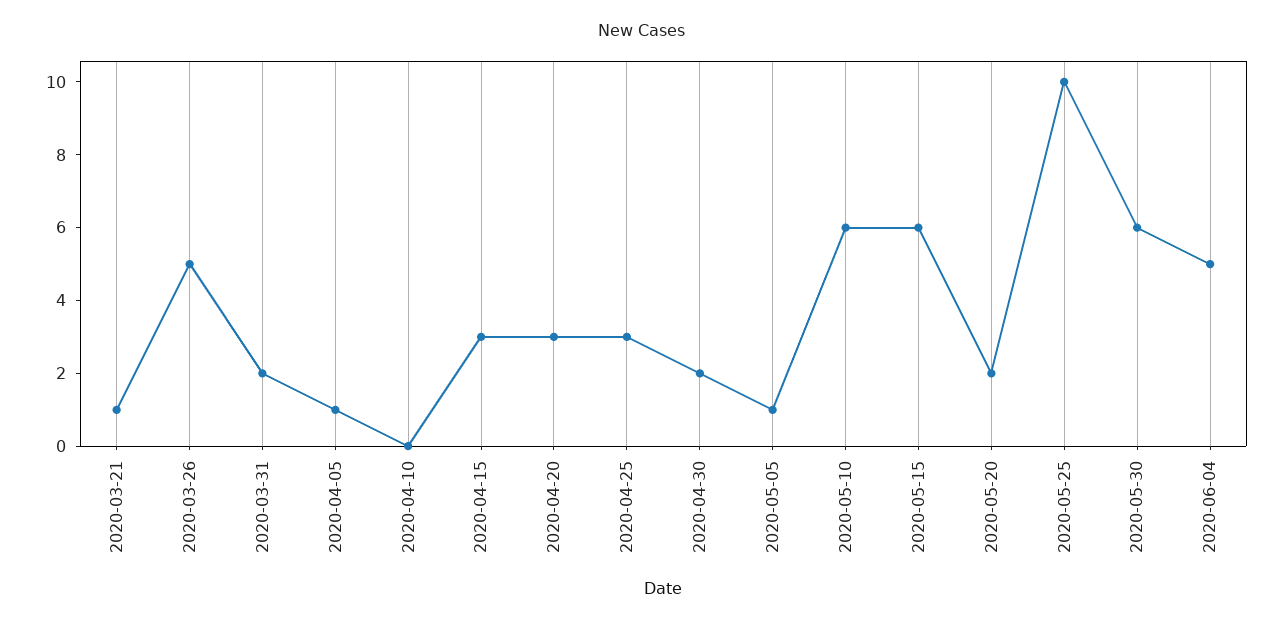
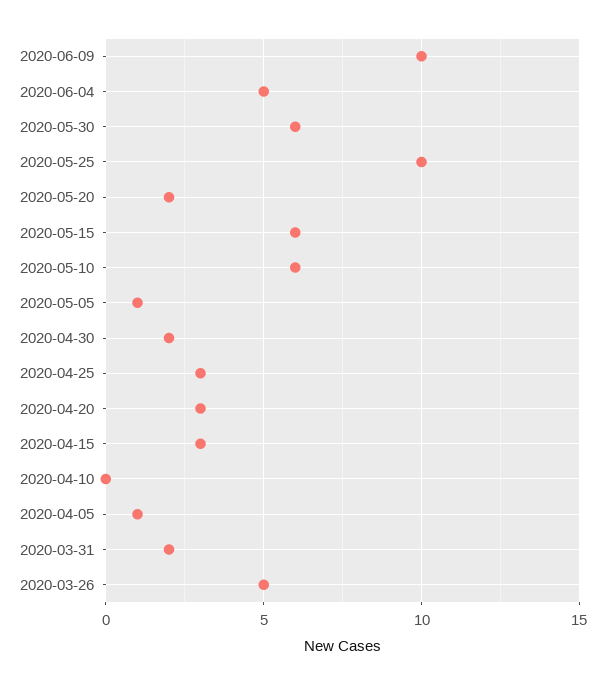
2020-03-21: 1 -> none
2020-06-09: none -> 10

